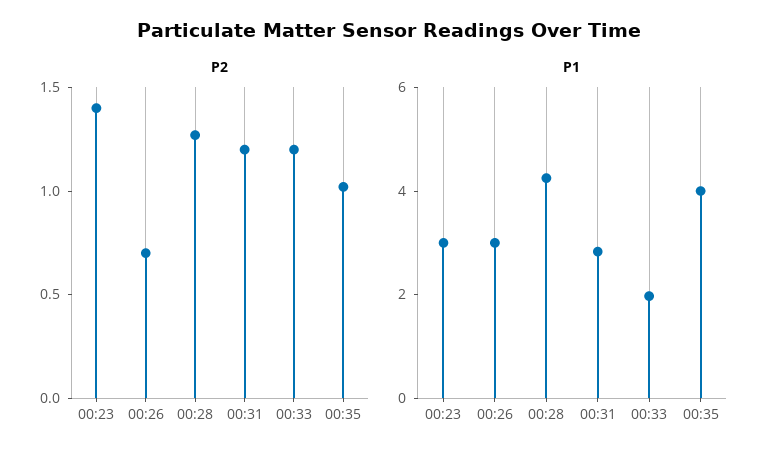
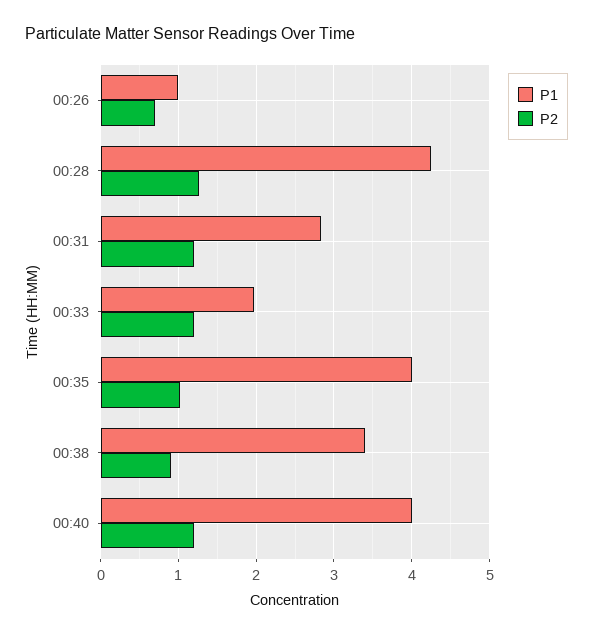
P2, 00:23: 1.4 -> none
P1, 00:23: 3 -> none
P1, 00:26: 3 -> 1
P1, 00:38: none -> 3.4
P2, 00:38: none -> 0.9
P1, 00:40: none -> 4
P2, 00:40: none -> 1.2

